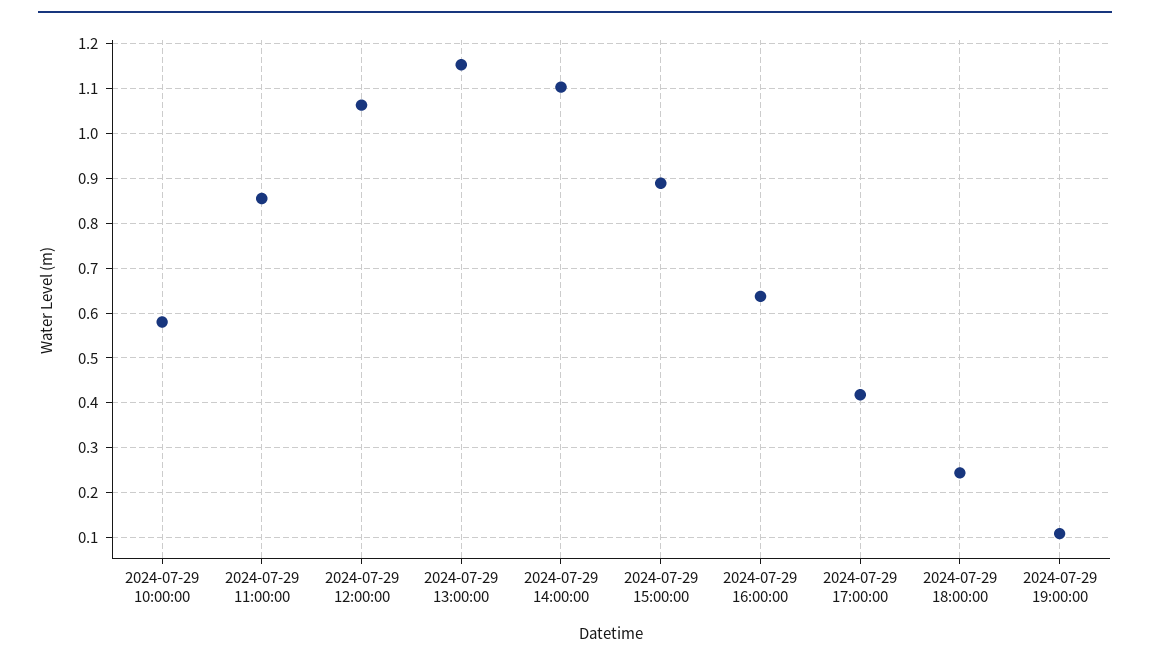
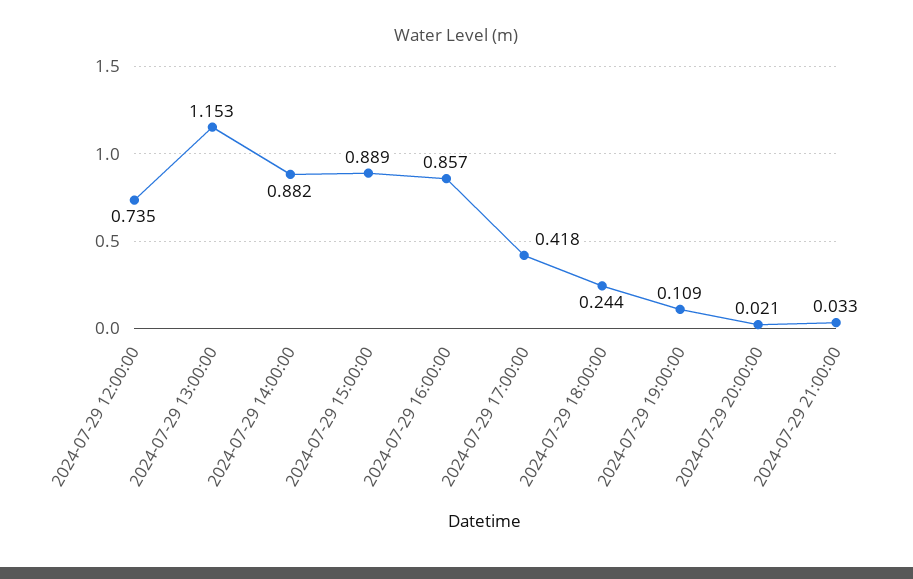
2024-07-29 10:00:00: 0.58 -> none
2024-07-29 11:00:00: 0.86 -> none
2024-07-29 12:00:00: 1.06 -> 0.735
2024-07-29 14:00:00: 1.1 -> 0.882
2024-07-29 16:00:00: 0.64 -> 0.857
2024-07-29 20:00:00: none -> 0.021
2024-07-29 21:00:00: none -> 0.033

